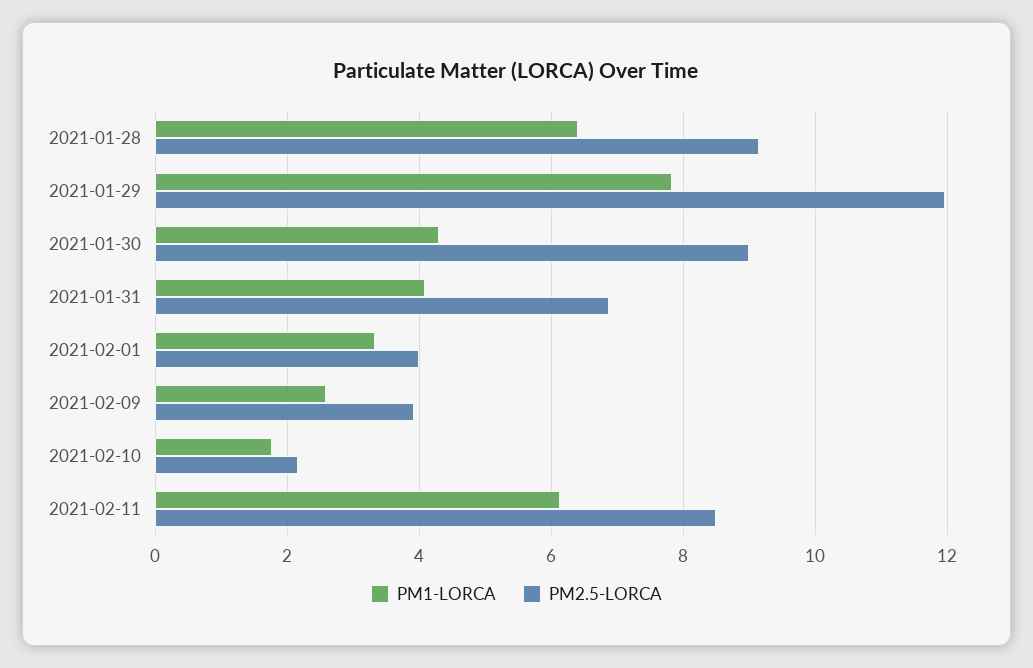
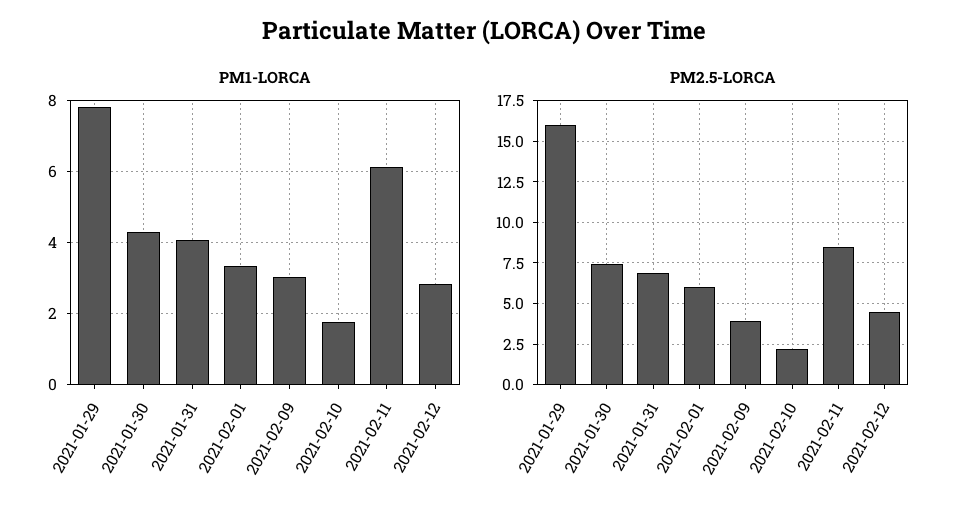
PM1-LORCA, 2021-01-28: 6.4 -> none
PM2.5-LORCA, 2021-01-28: 9.2 -> none
PM2.5-LORCA, 2021-01-29: 12 -> 16
PM2.5-LORCA, 2021-01-30: 9 -> 7.5
PM2.5-LORCA, 2021-02-01: 4 -> 6
PM1-LORCA, 2021-02-09: 2.6 -> 3
PM1-LORCA, 2021-02-12: none -> 2.8
PM2.5-LORCA, 2021-02-12: none -> 4.5

